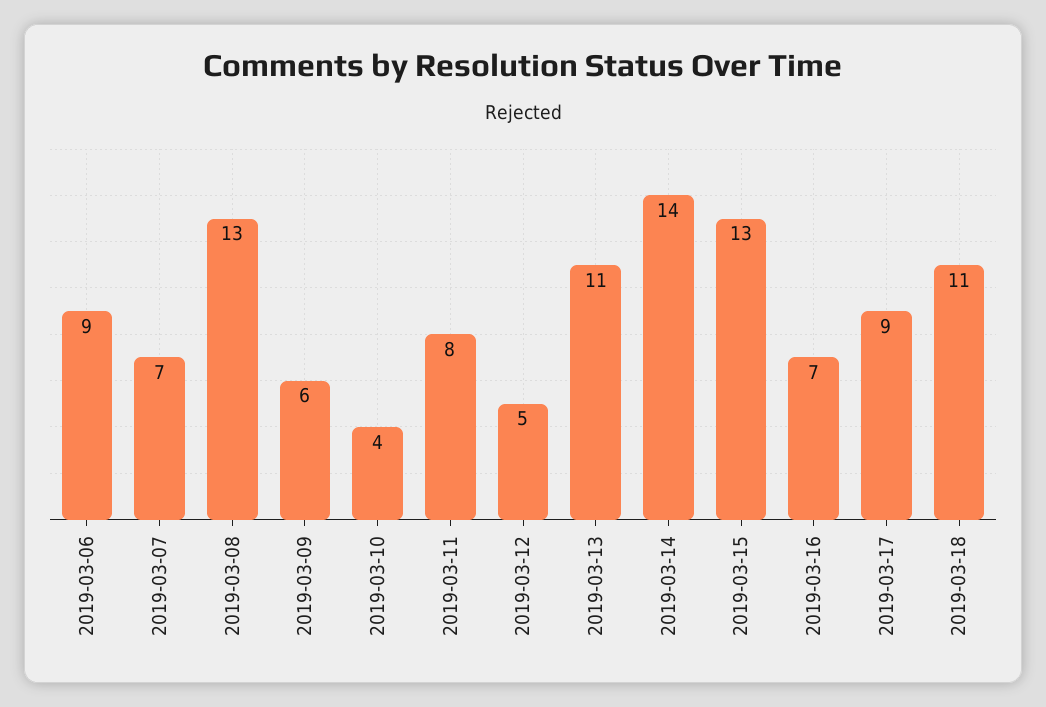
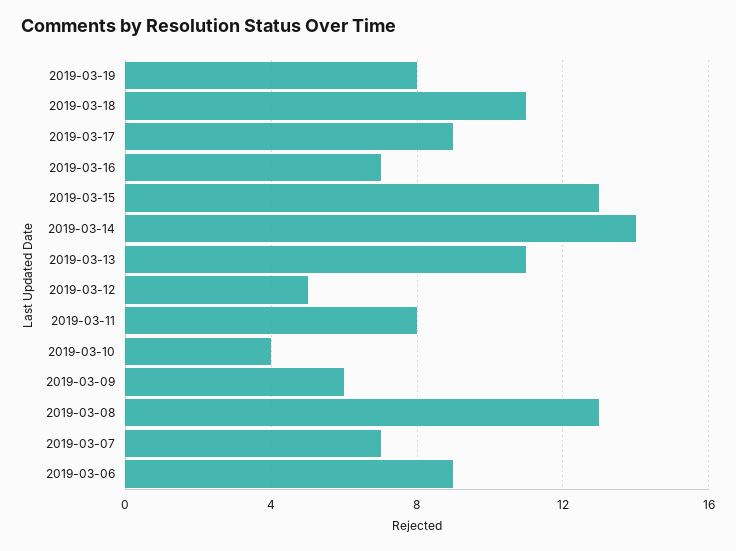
2019-03-19: none -> 8

